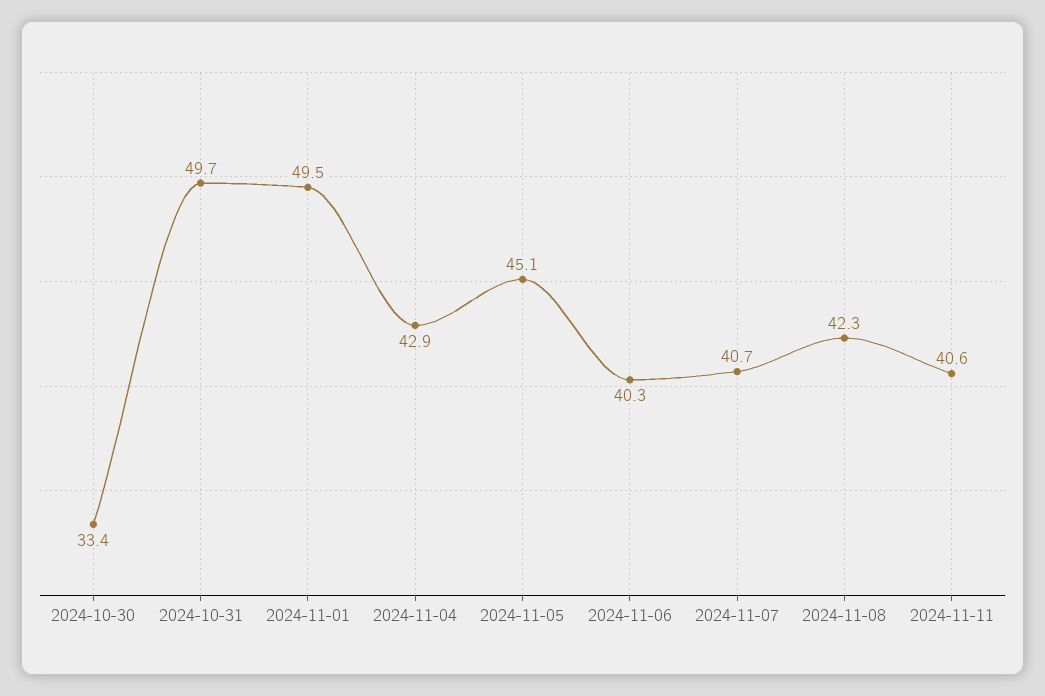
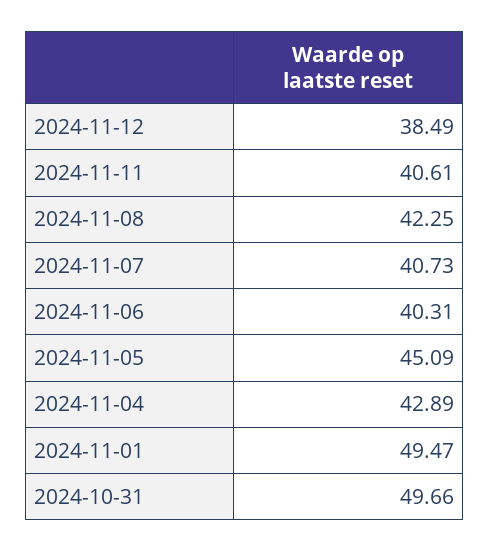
2024-10-30: 33.4 -> none
2024-11-12: none -> 38.49

